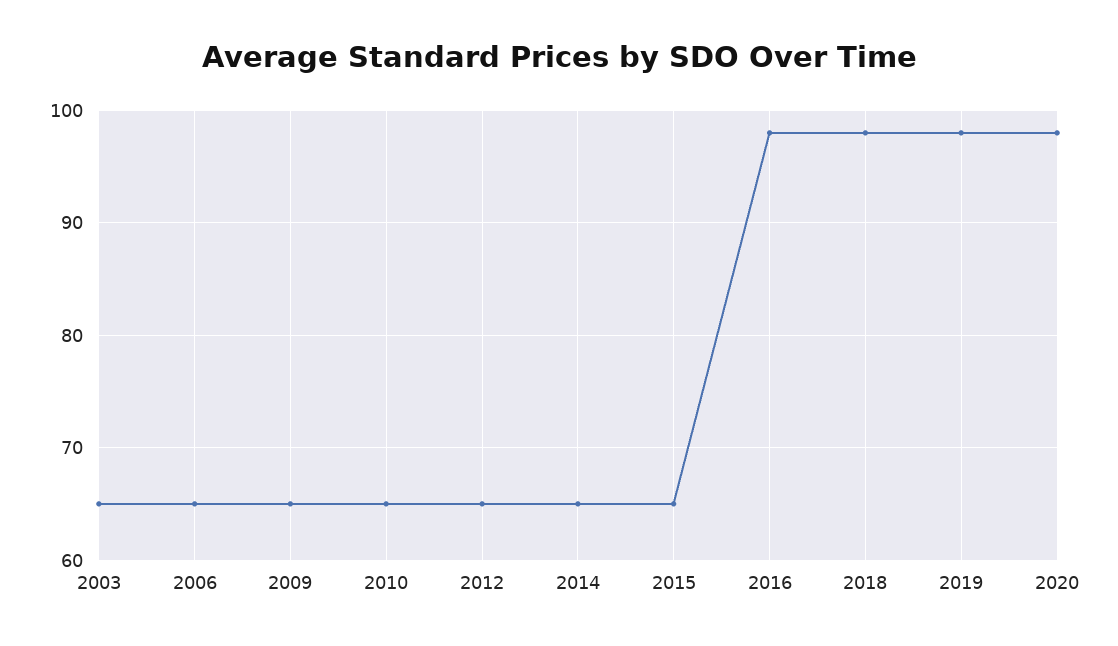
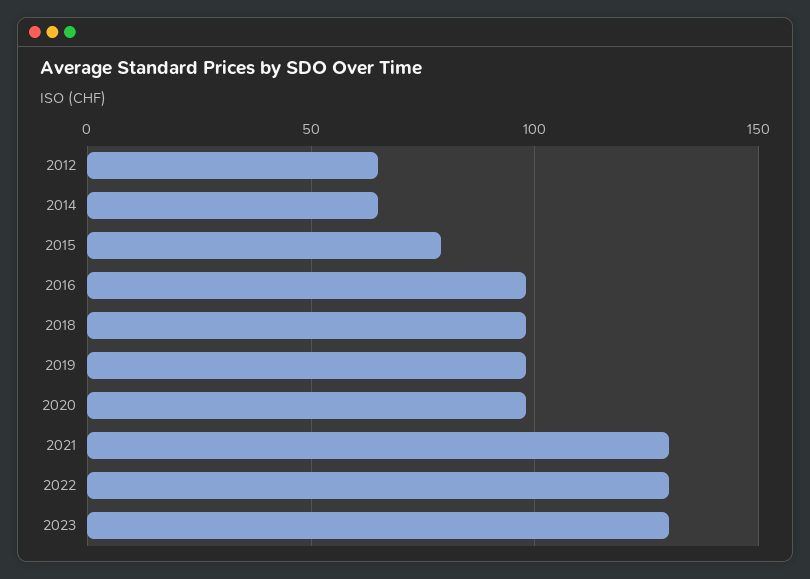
2003: 65 -> none
2006: 65 -> none
2009: 65 -> none
2010: 65 -> none
2015: 65 -> 80
2021: none -> 130
2022: none -> 130
2023: none -> 130

